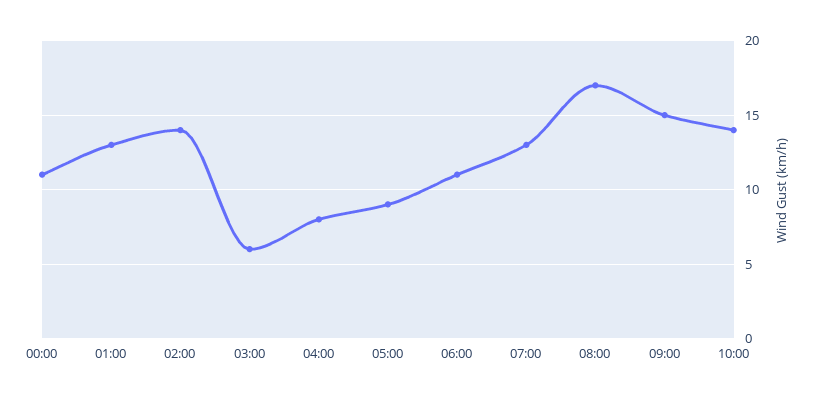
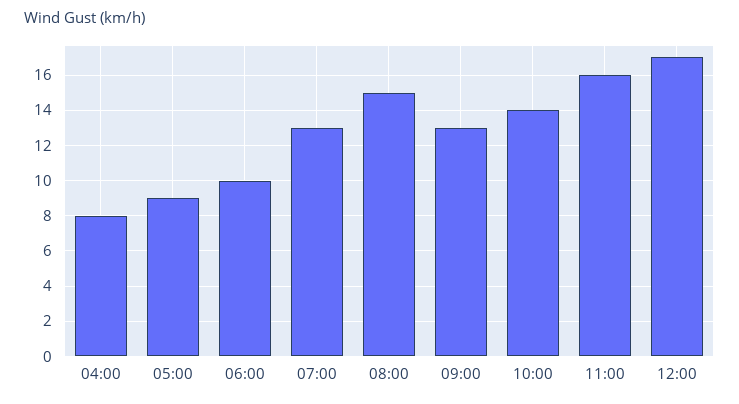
00:00: 11 -> none
01:00: 13 -> none
02:00: 14 -> none
03:00: 6 -> none
06:00: 11 -> 10
08:00: 17 -> 15
09:00: 15 -> 13
11:00: none -> 16
12:00: none -> 17

